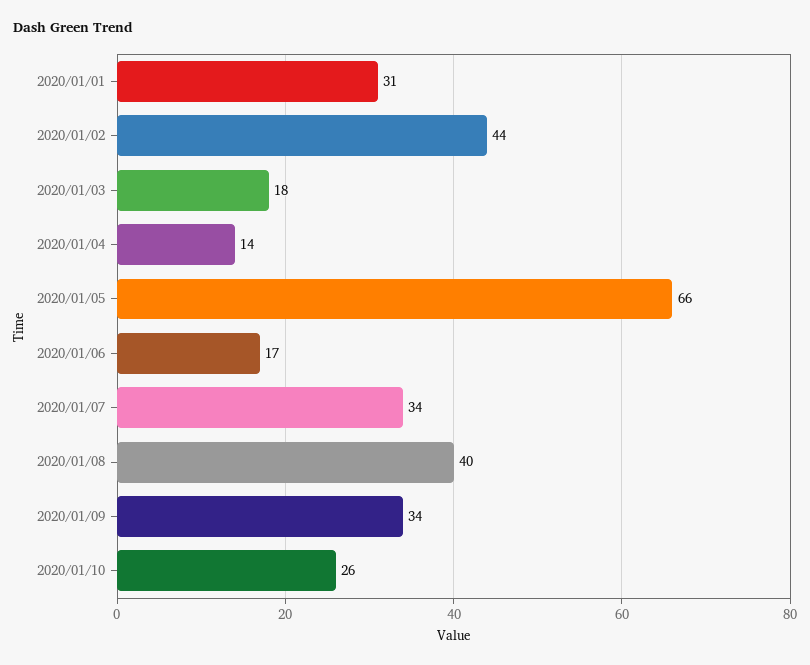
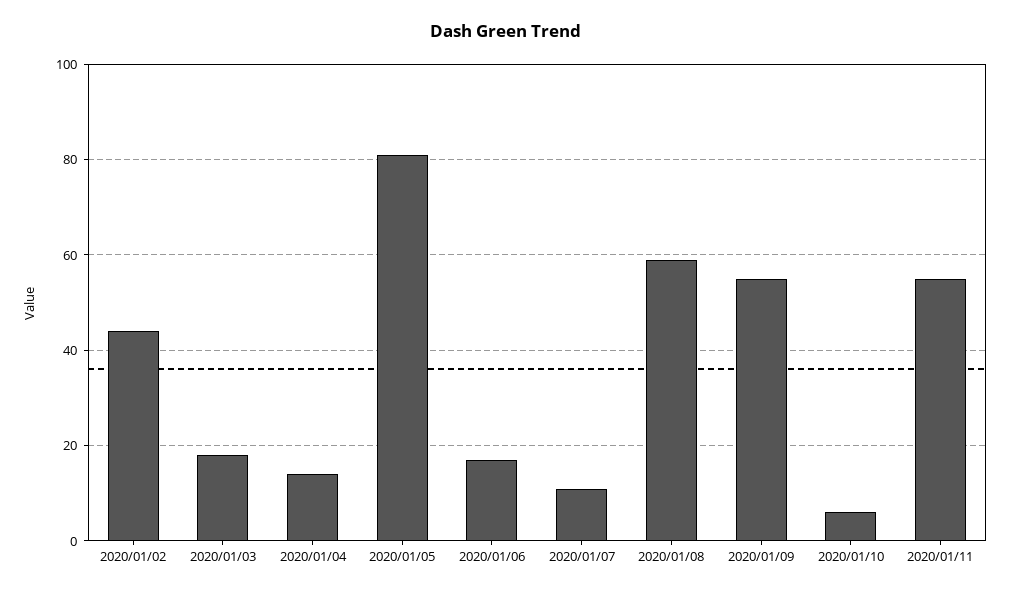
2020/01/01: 31 -> none
2020/01/05: 66 -> 80
2020/01/07: 34 -> 10
2020/01/08: 40 -> 60
2020/01/09: 34 -> 55
2020/01/10: 26 -> 5
2020/01/11: none -> 55

